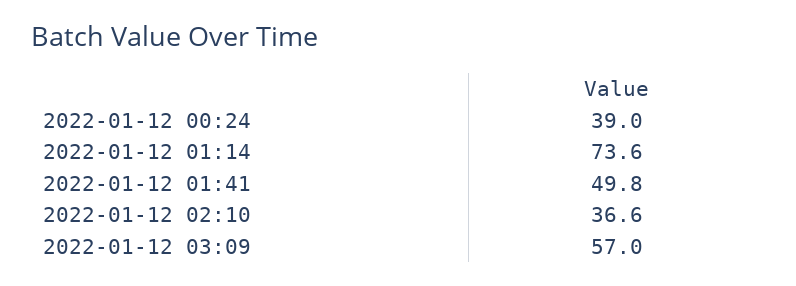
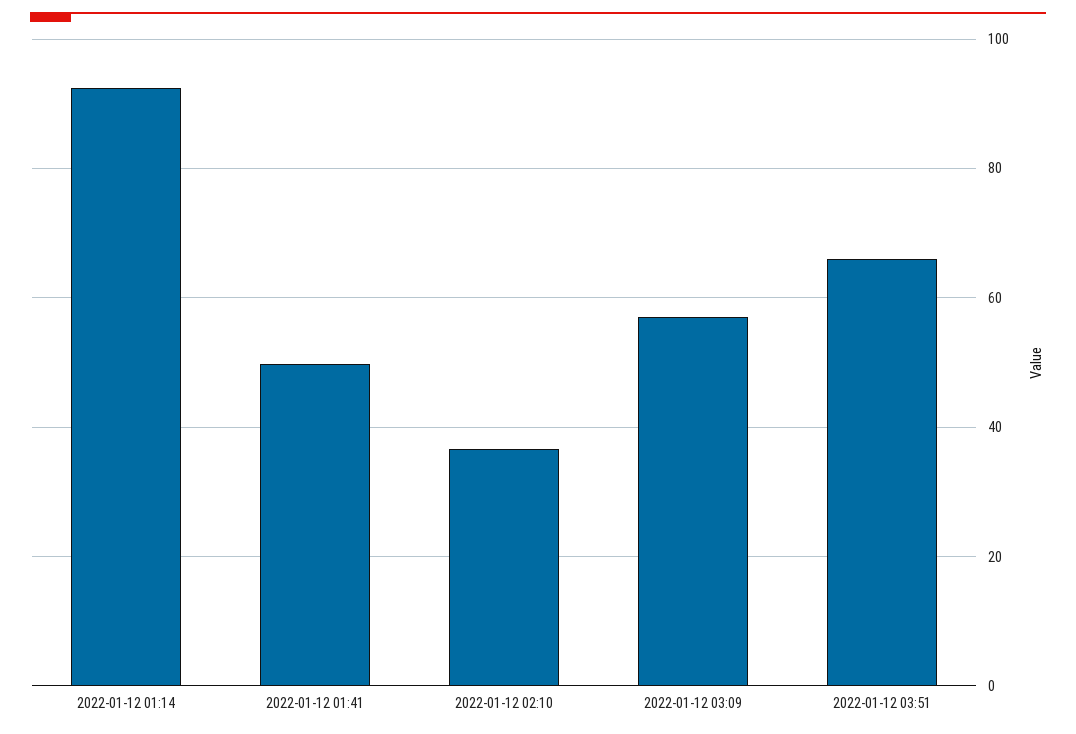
2022-01-12 00:24: 39 -> none
2022-01-12 01:14: 73.6 -> 92
2022-01-12 03:51: none -> 66

